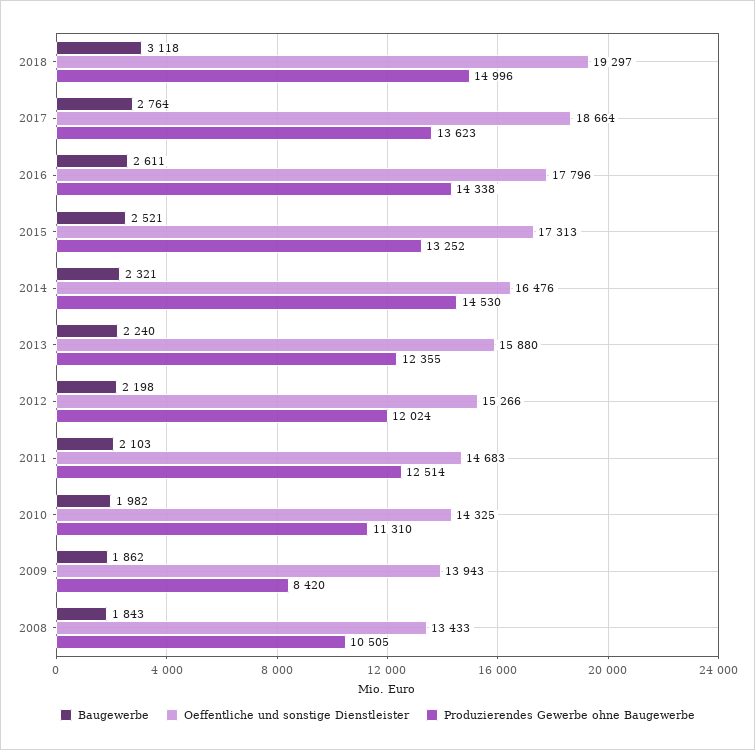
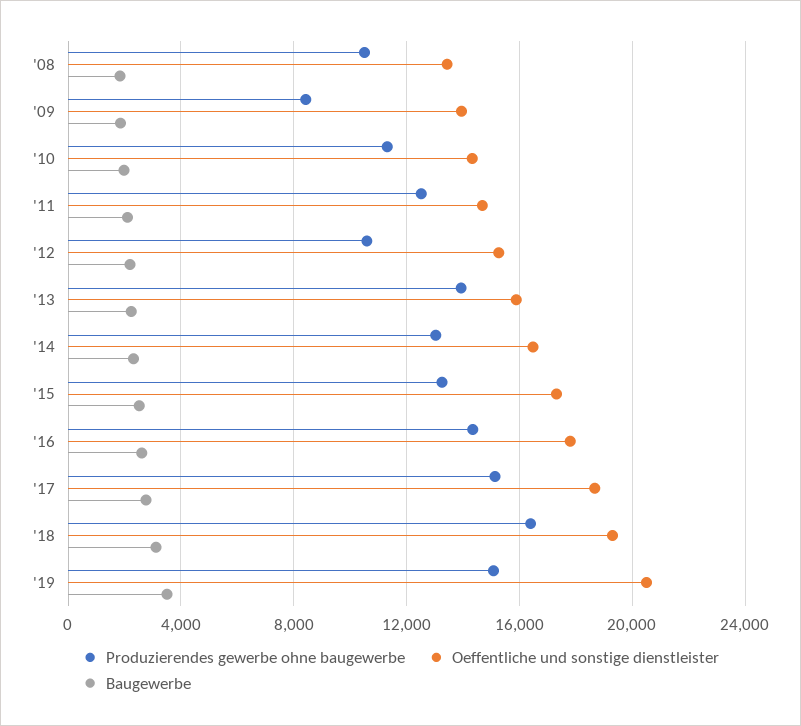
Produzierendes Gewerbe ohne Baugewerbe, 2018: 14996 -> 16500
Produzierendes Gewerbe ohne Baugewerbe, 2017: 13623 -> 15000
Produzierendes Gewerbe ohne Baugewerbe, 2014: 14530 -> 13000
Produzierendes Gewerbe ohne Baugewerbe, 2013: 12355 -> 14000
Produzierendes Gewerbe ohne Baugewerbe, 2012: 12024 -> 10500
Produzierendes Gewerbe ohne Baugewerbe, '19: none -> 15000
Oeffentliche und sonstige Dienstleister, '19: none -> 20500
Baugewerbe, '19: none -> 3500

